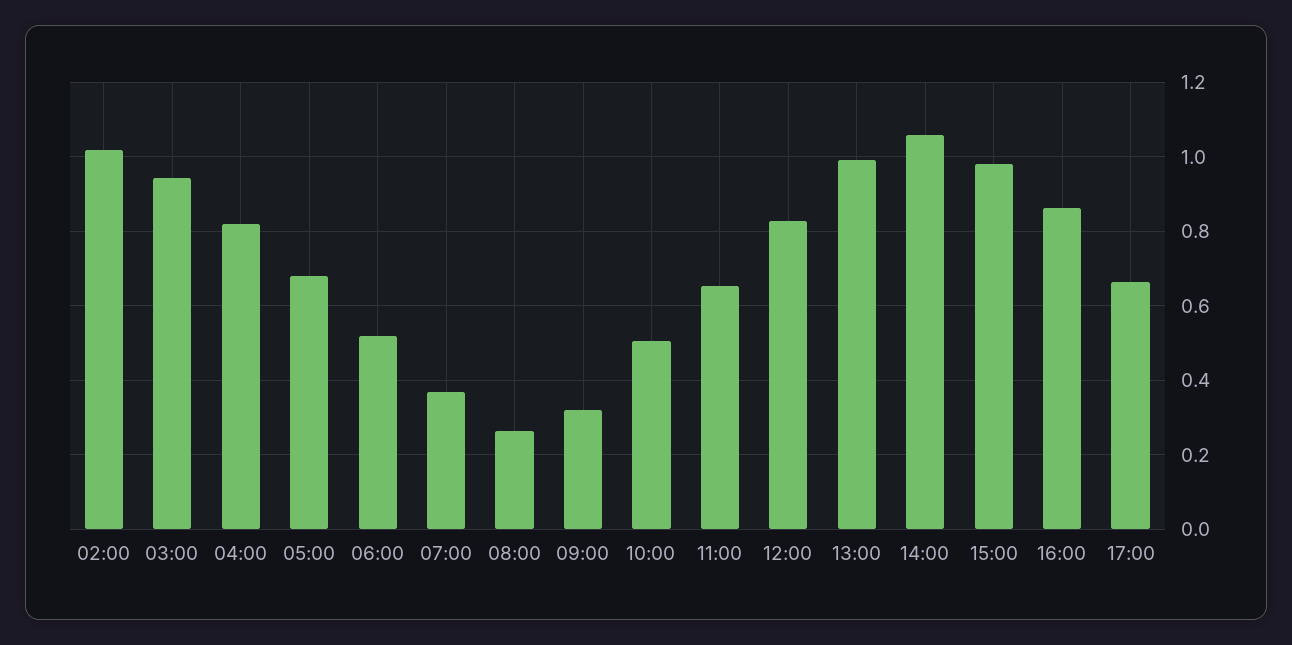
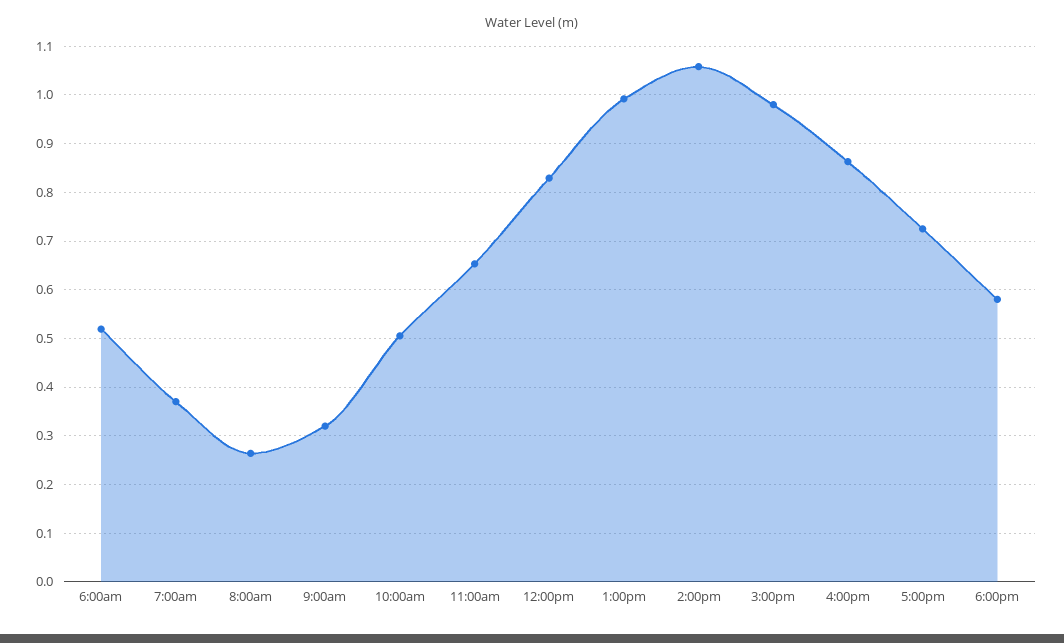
02:00: 1.02 -> none
03:00: 0.94 -> none
04:00: 0.82 -> none
05:00: 0.68 -> none
17:00: 0.66 -> 0.72
6:00pm: none -> 0.58

